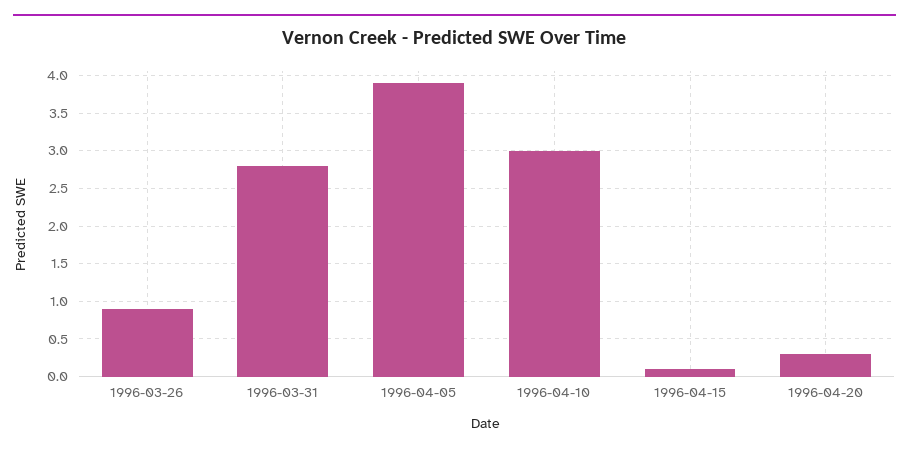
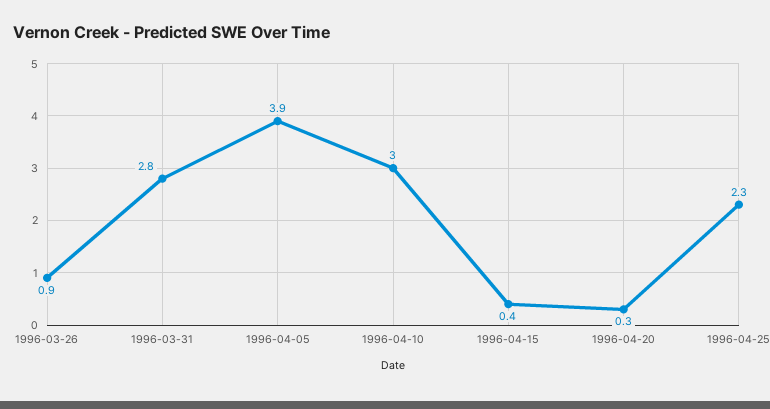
1996-04-15: 0.1 -> 0.4
1996-04-25: none -> 2.3

